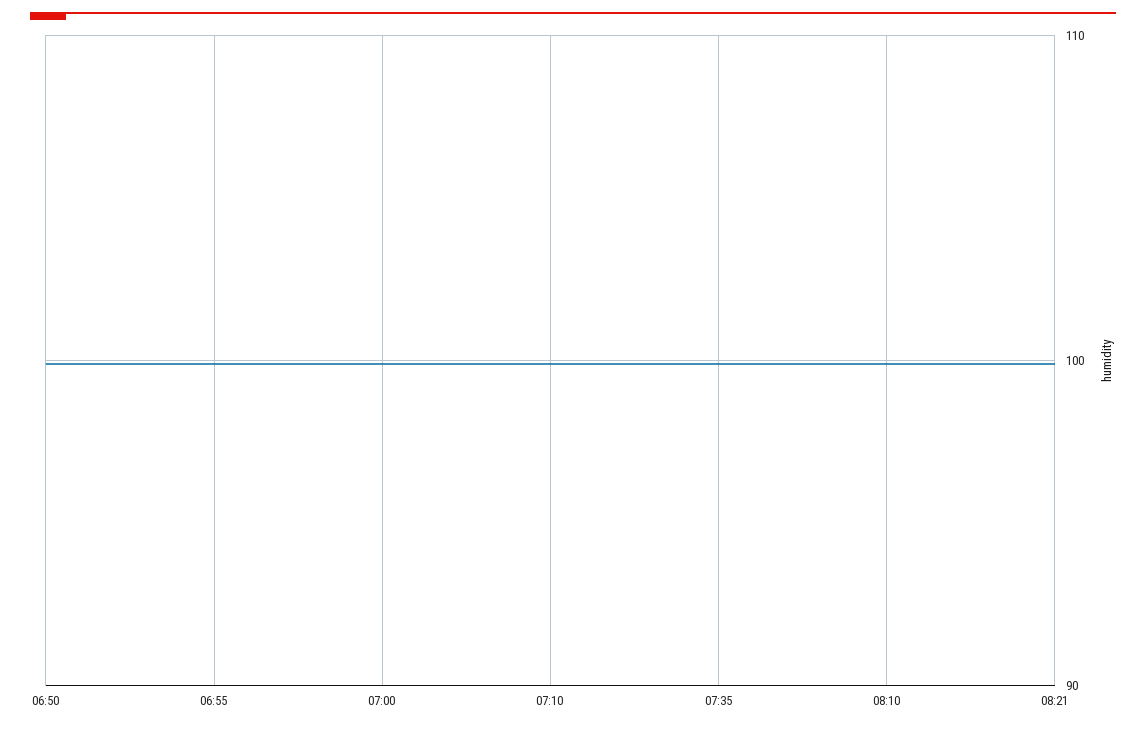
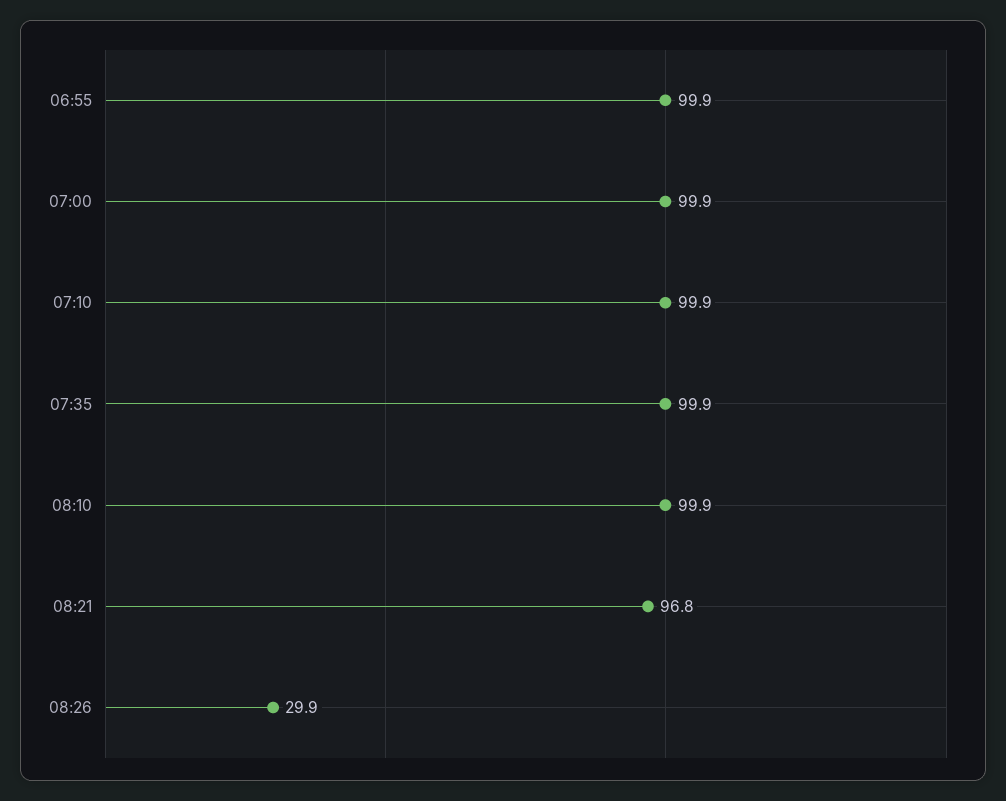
06:50: 100 -> none
08:21: 100 -> 96.8
08:26: none -> 29.9

